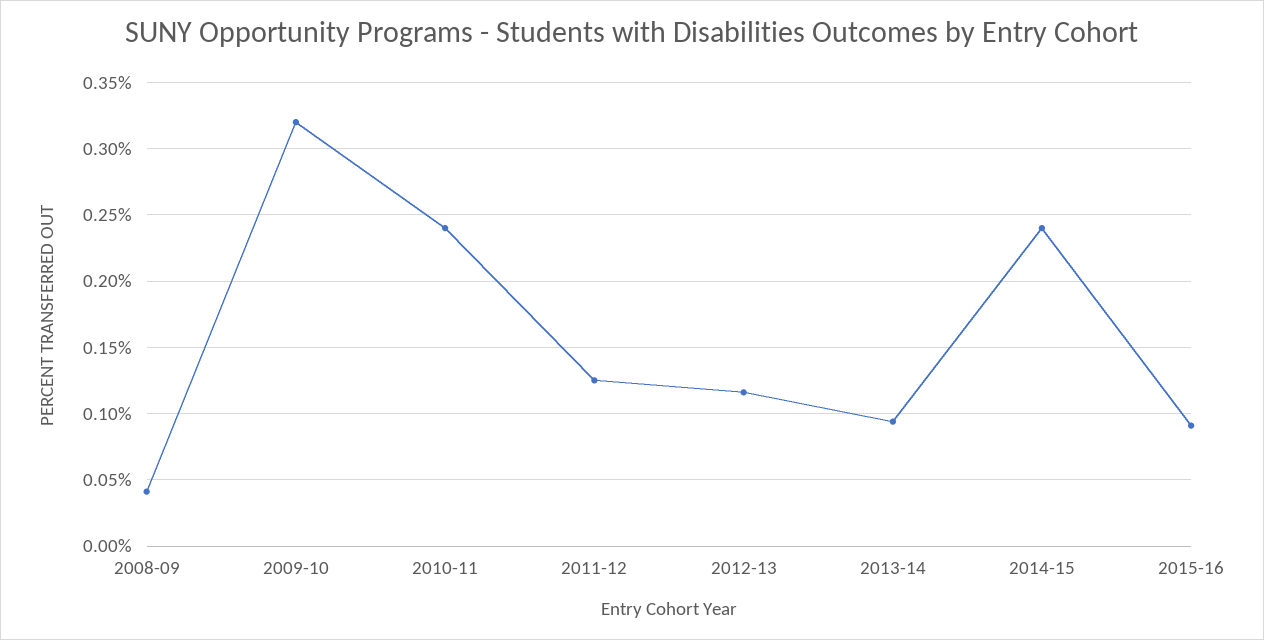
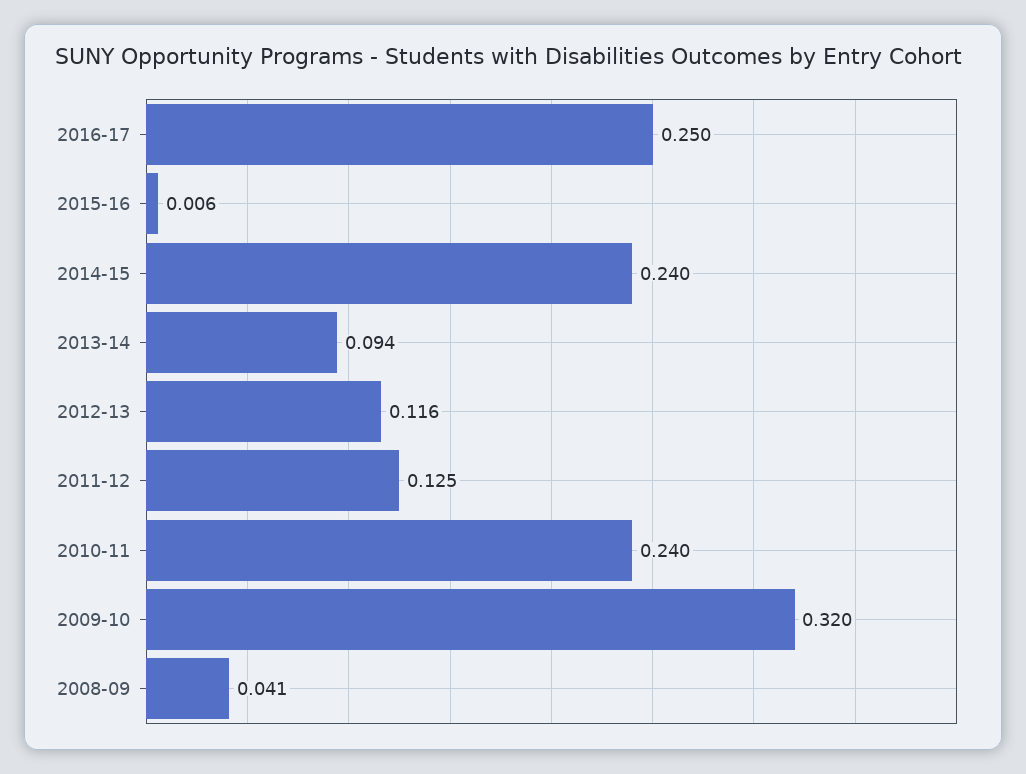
2015-16: 0.09 -> 0.006
2016-17: none -> 0.25

